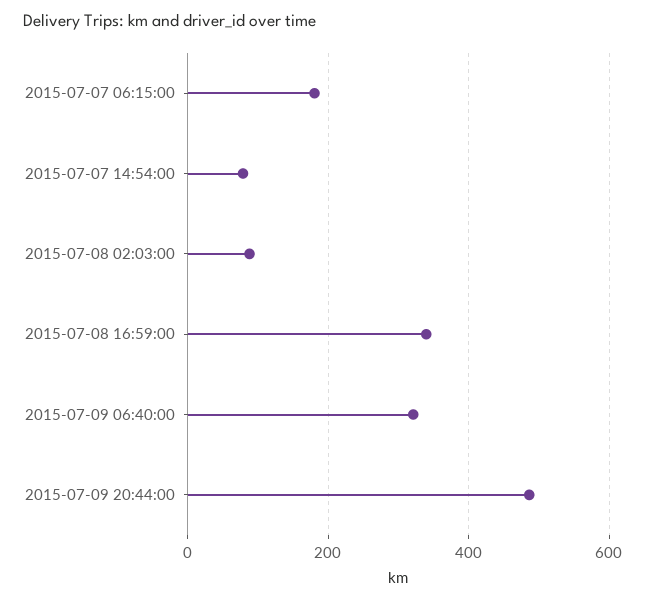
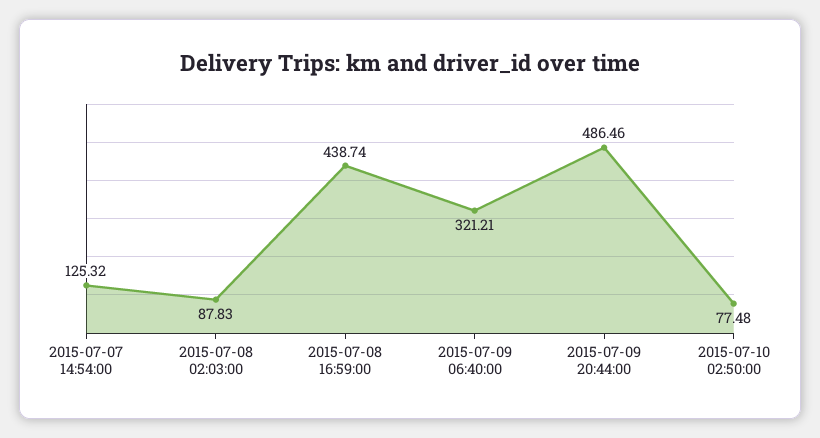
2015-07-07 06:15:00: 180 -> none
2015-07-07 14:54:00: 80 -> 125.32
2015-07-08 16:59:00: 340 -> 438.74
2015-07-10 02:50:00: none -> 77.48

